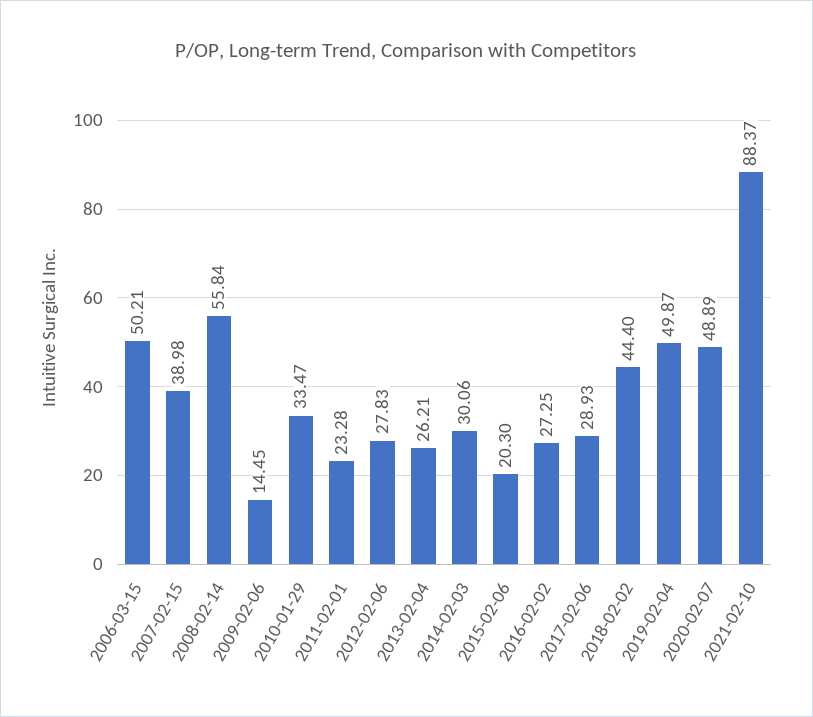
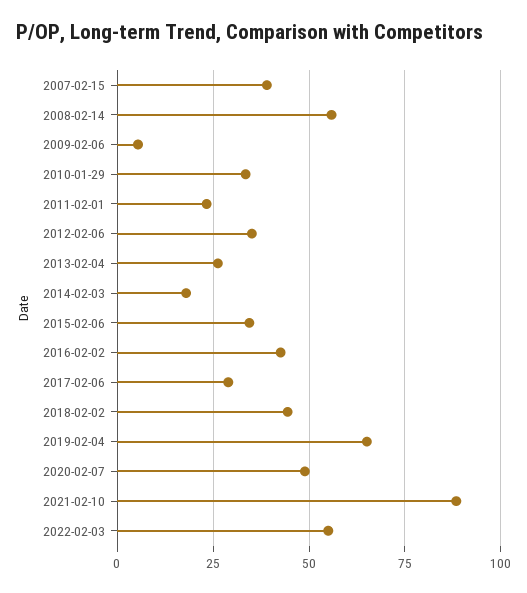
2006-03-15: 50.21 -> none
2009-02-06: 14.45 -> 5
2012-02-06: 27.83 -> 35
2014-02-03: 30.06 -> 17.5
2015-02-06: 20.3 -> 35
2016-02-02: 27.25 -> 42.5
2019-02-04: 49.87 -> 65
2022-02-03: none -> 55

